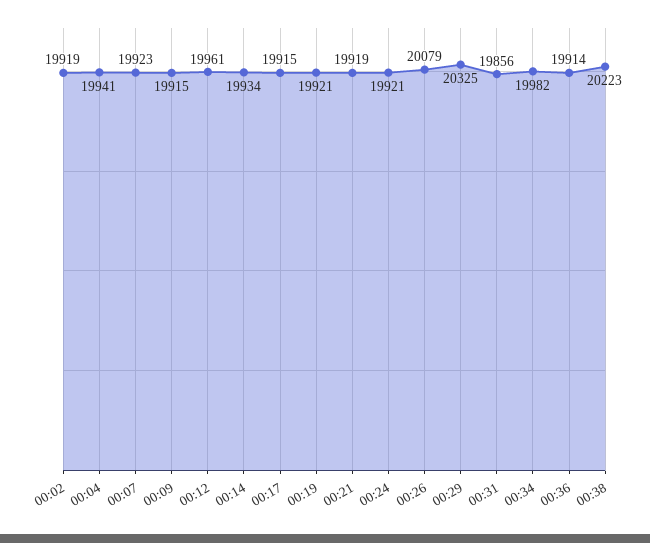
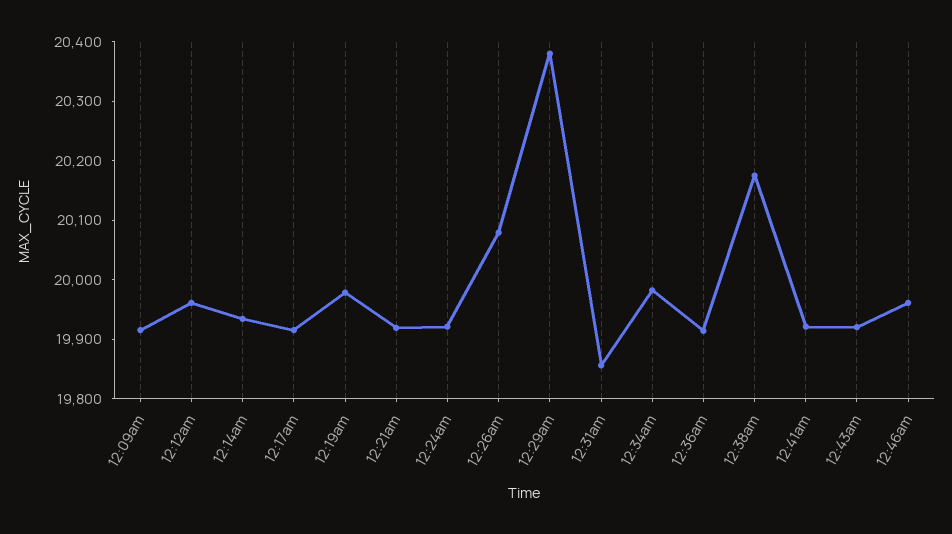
00:02: 19919 -> none
00:04: 19941 -> none
00:07: 19923 -> none
00:19: 19921 -> 19980
00:29: 20325 -> 20380
00:38: 20223 -> 20180
12:41am: none -> 19920
12:43am: none -> 19920
12:46am: none -> 19960

